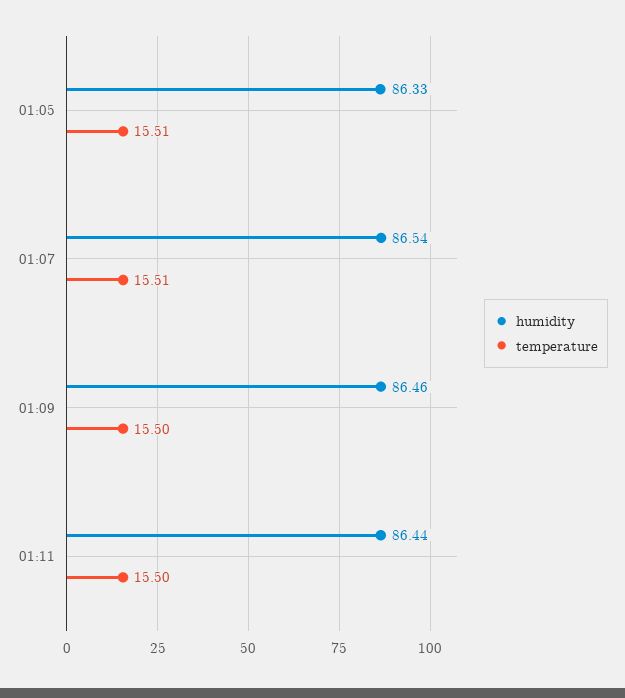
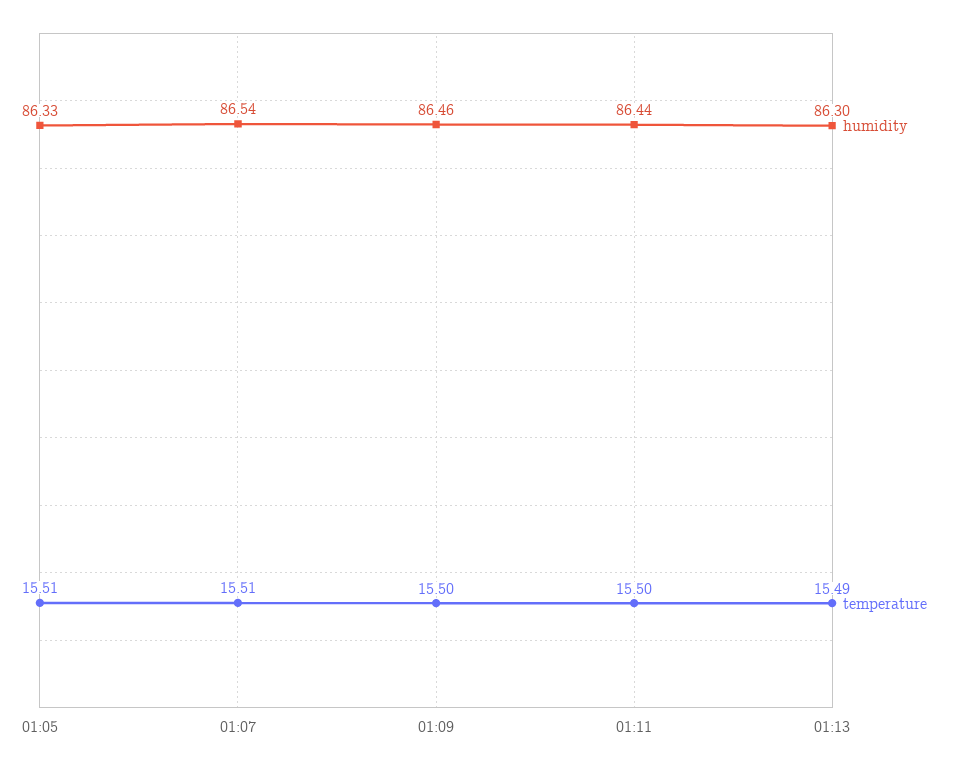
humidity, 01:13: none -> 86.3
temperature, 01:13: none -> 15.49

